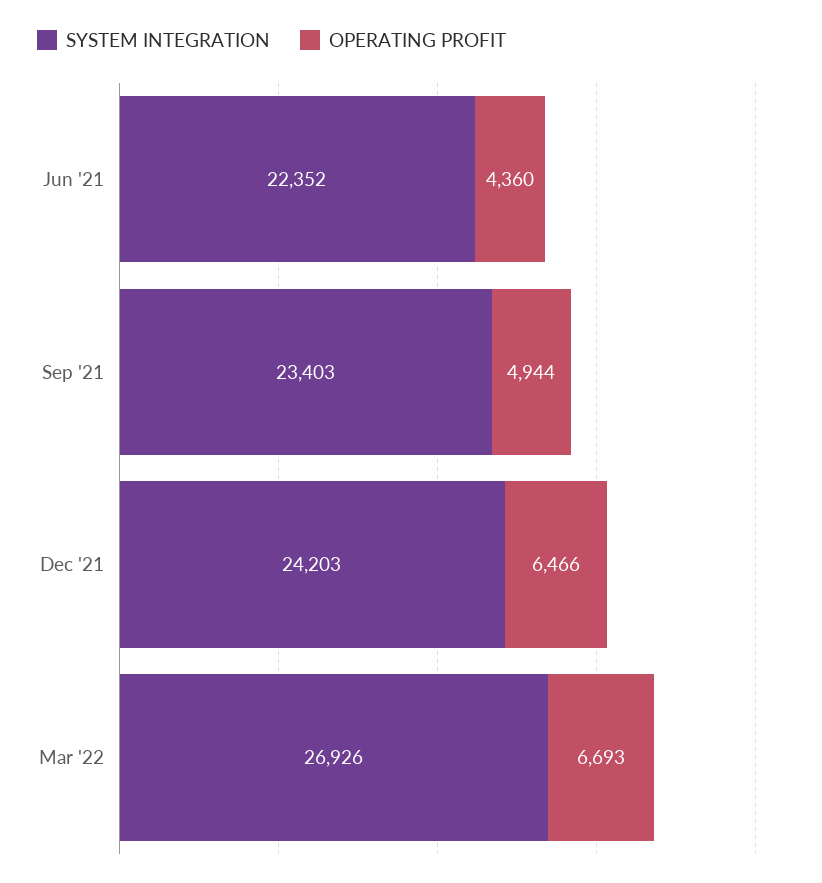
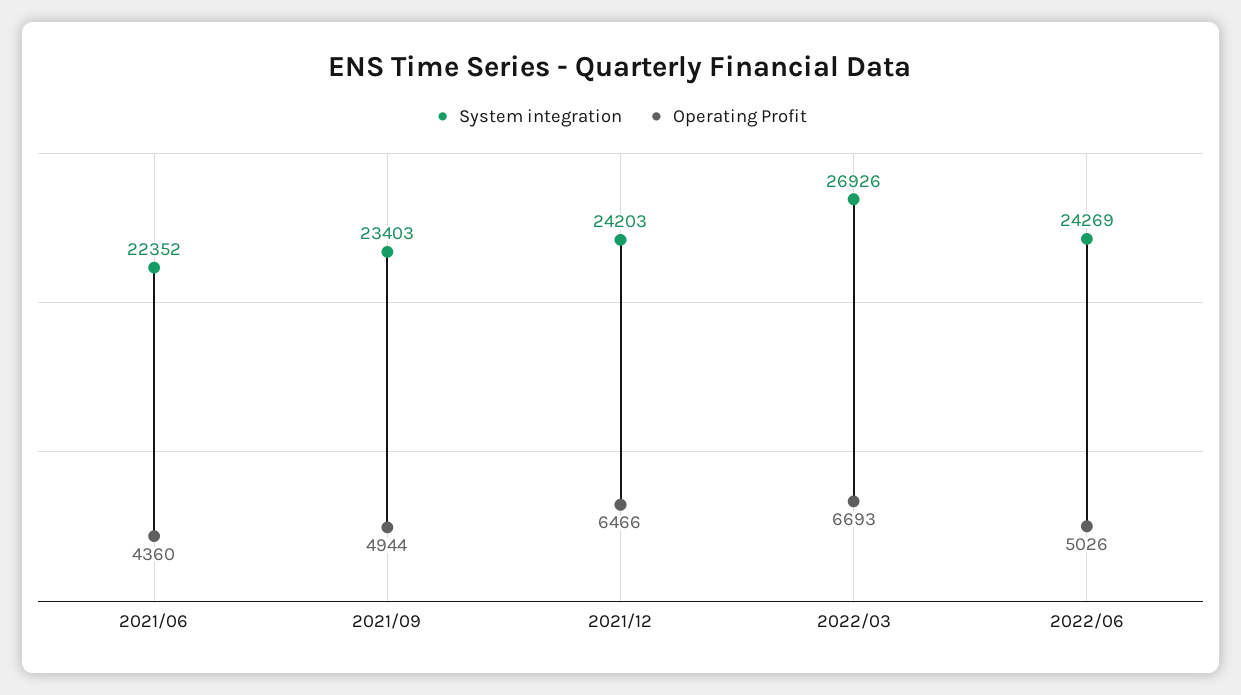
SYSTEM INTEGRATION, 2022/06: none -> 24269
OPERATING PROFIT, 2022/06: none -> 5026

